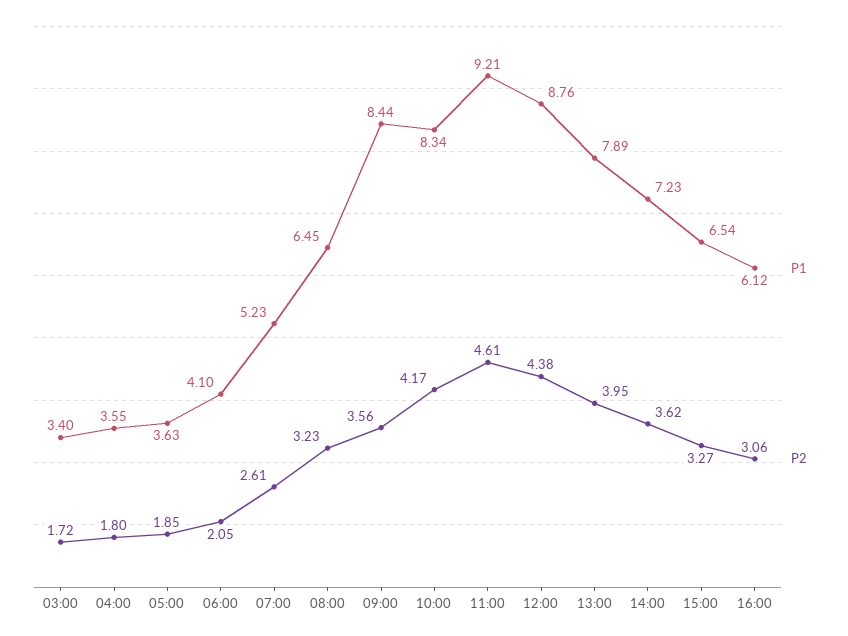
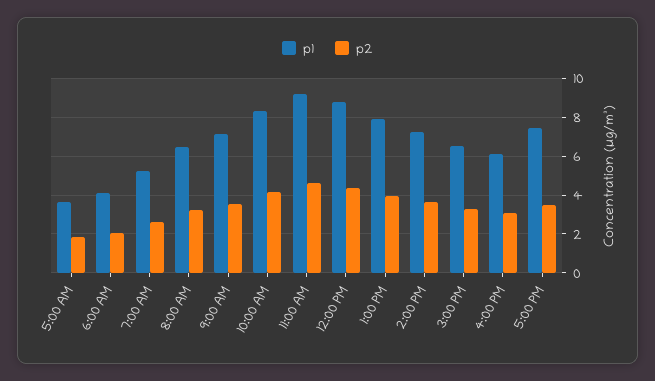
P1, 03:00: 3.4 -> none
P2, 03:00: 1.72 -> none
P1, 04:00: 3.55 -> none
P2, 04:00: 1.8 -> none
P1, 09:00: 8.44 -> 7
P1, 5:00 PM: none -> 7.5
P2, 5:00 PM: none -> 3.5

